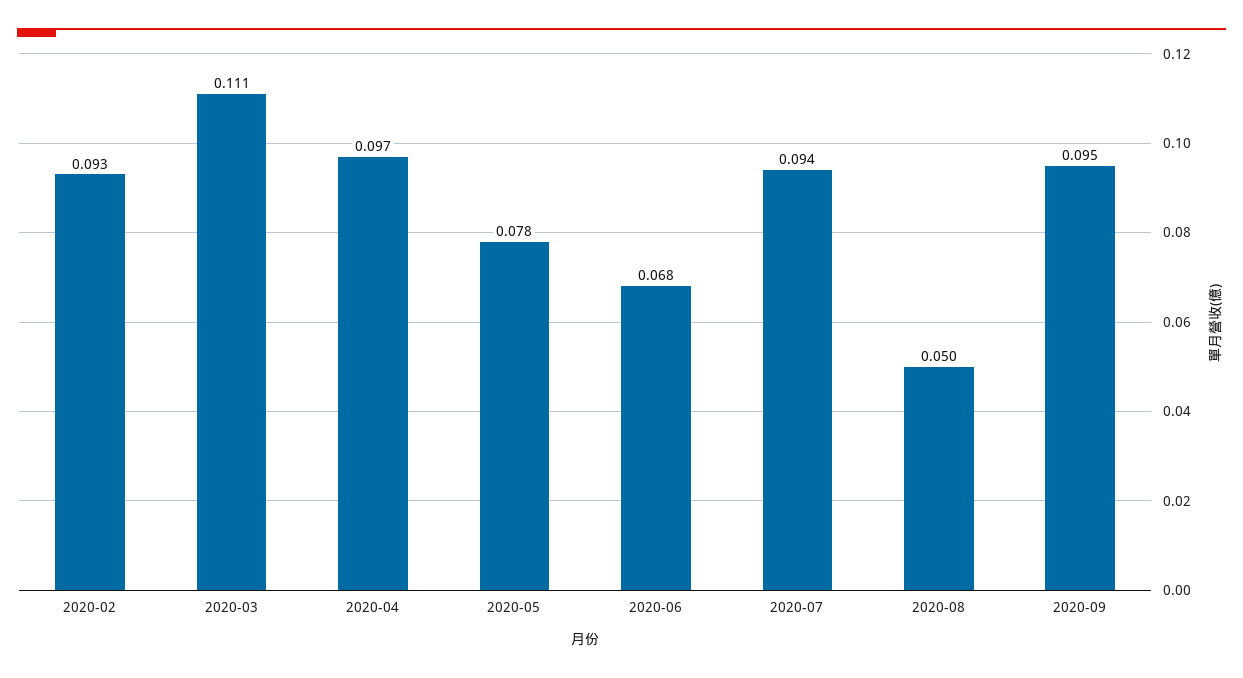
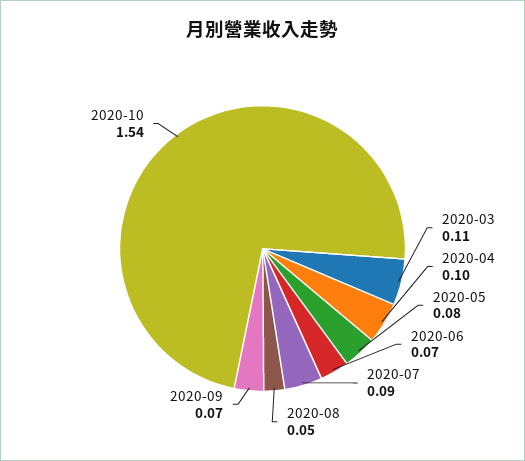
2020-02: 0.093 -> none
2020-09: 0.095 -> 0.07
2020-10: none -> 1.54

